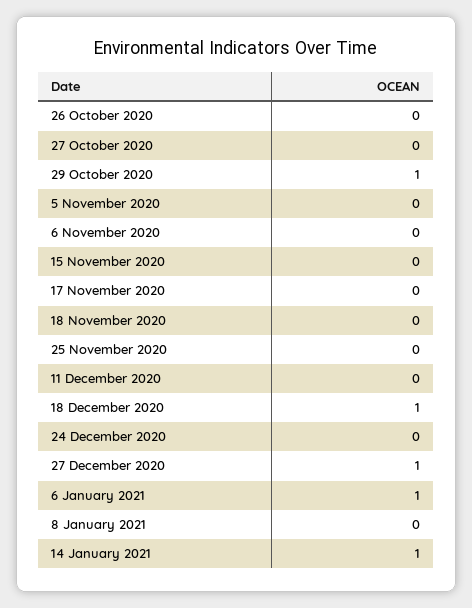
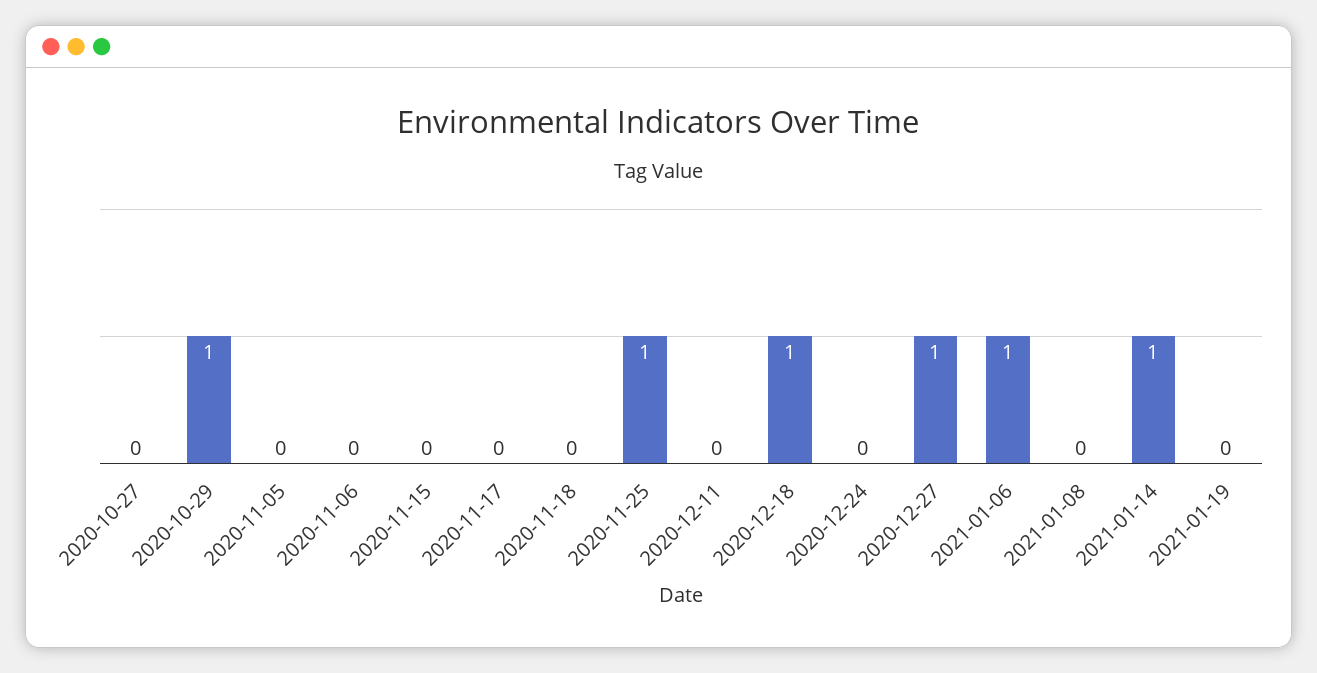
26 October 2020: 0 -> none
25 November 2020: 0 -> 1
2021-01-19: none -> 0

